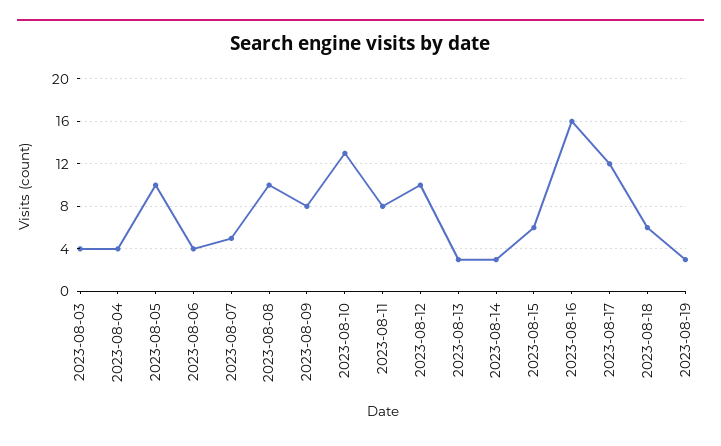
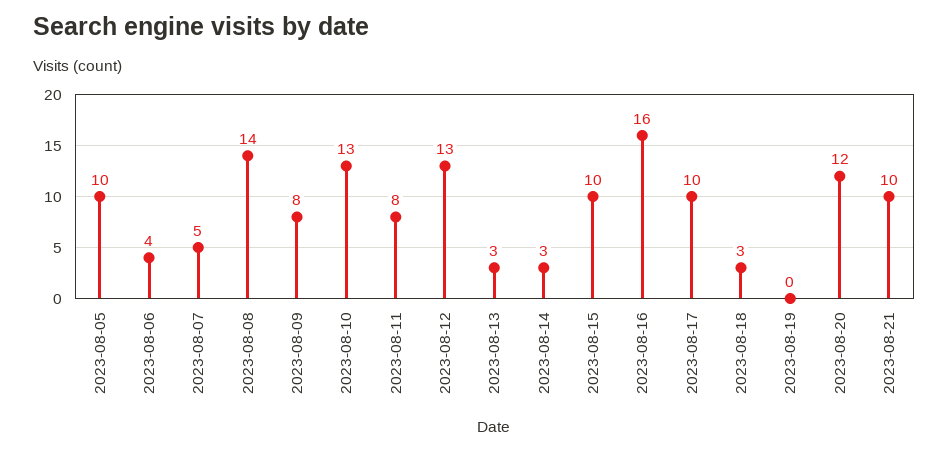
2023-08-03: 4 -> none
2023-08-04: 4 -> none
2023-08-08: 10 -> 14
2023-08-12: 10 -> 13
2023-08-15: 6 -> 10
2023-08-17: 12 -> 10
2023-08-18: 6 -> 3
2023-08-19: 3 -> 0
2023-08-20: none -> 12
2023-08-21: none -> 10

